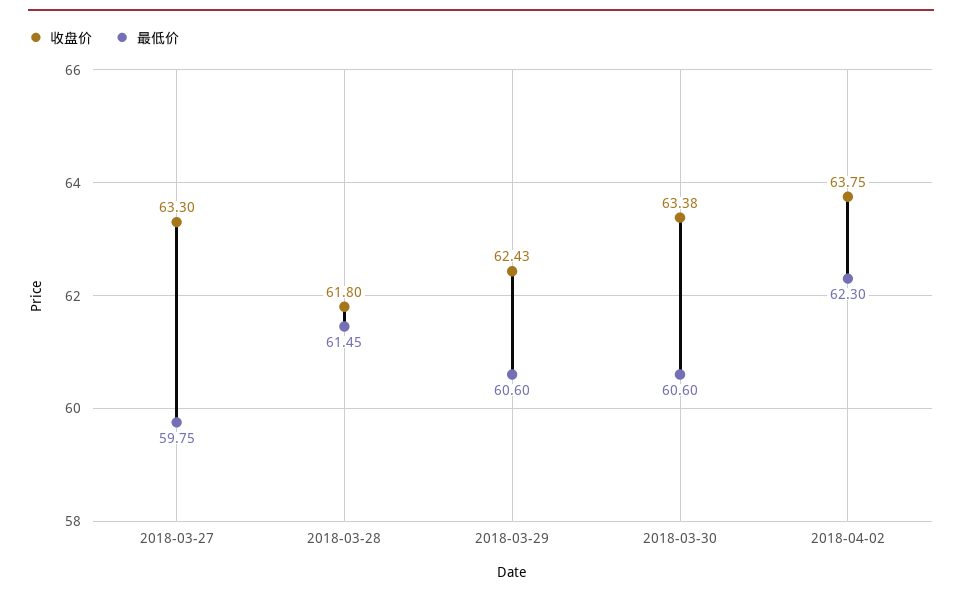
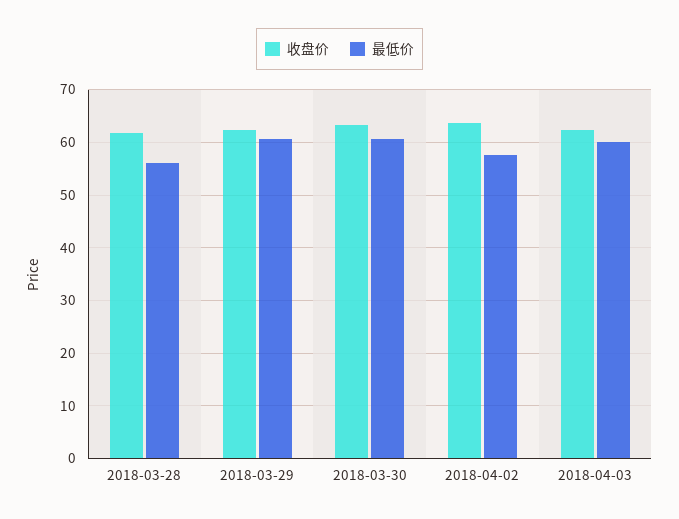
收盘价, 2018-03-27: 63.3 -> none
最低价, 2018-03-27: 59.75 -> none
最低价, 2018-03-28: 61.45 -> 56
最低价, 2018-04-02: 62.3 -> 58
收盘价, 2018-04-03: none -> 62
最低价, 2018-04-03: none -> 60

